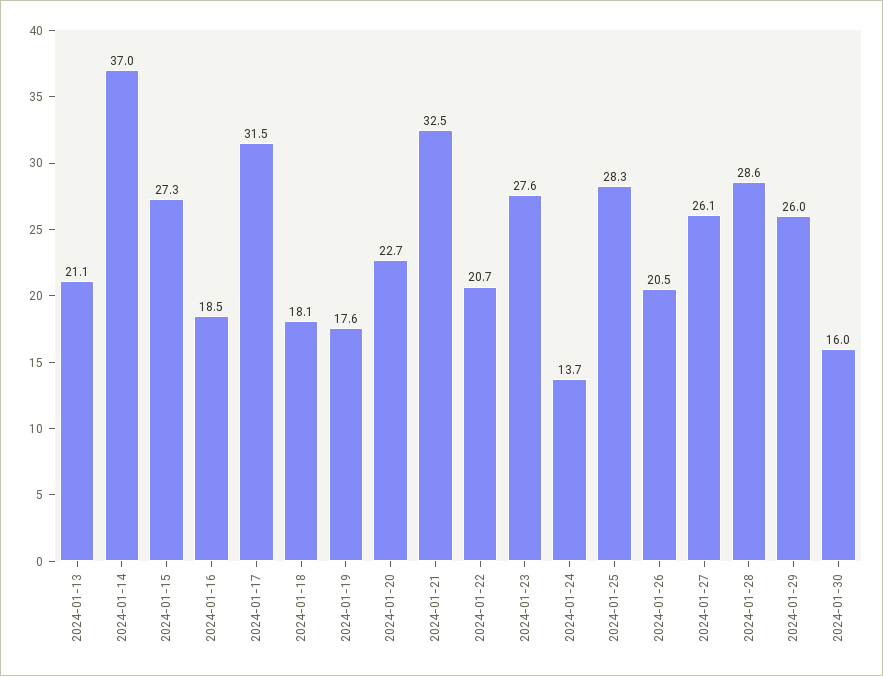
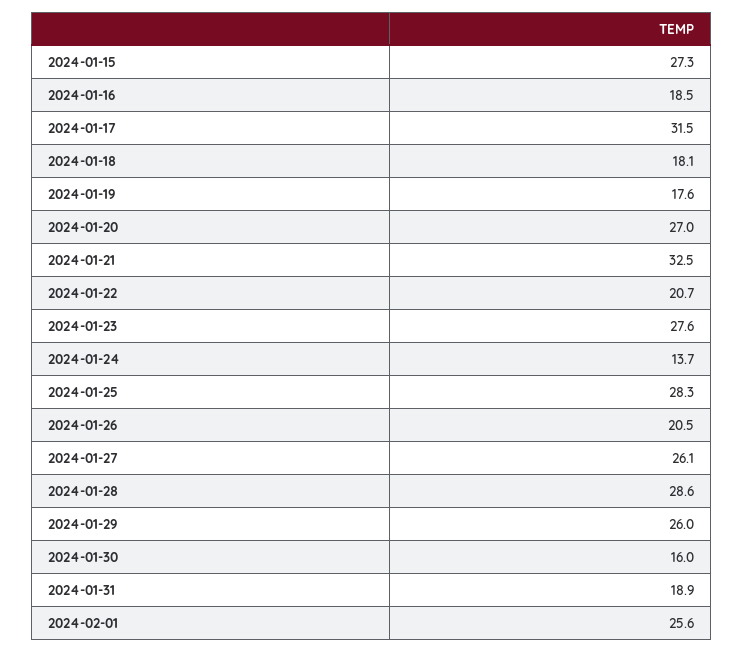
2024-01-13: 21.1 -> none
2024-01-14: 37 -> none
2024-01-20: 22.7 -> 27
2024-01-31: none -> 18.9
2024-02-01: none -> 25.6

